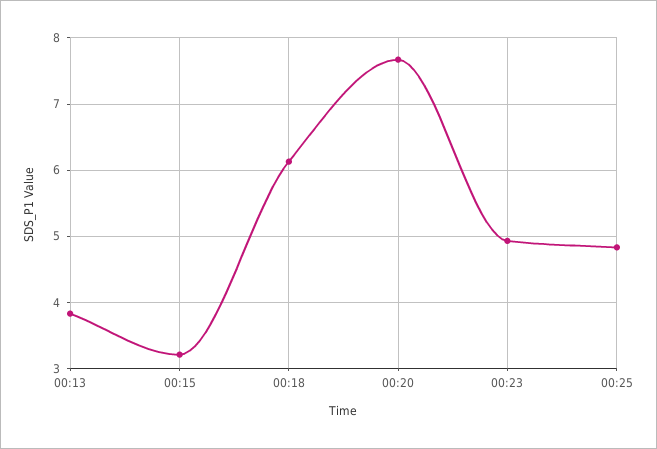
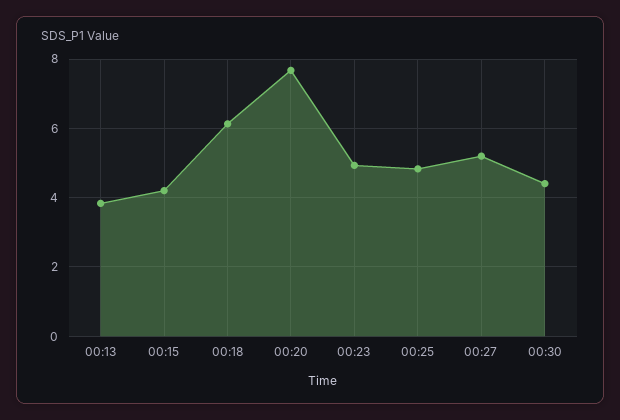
00:15: 3.2 -> 4.2
00:27: none -> 5.2
00:30: none -> 4.4

